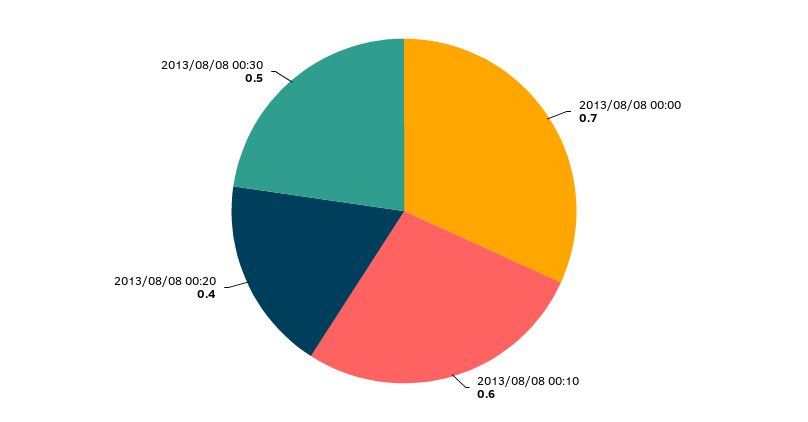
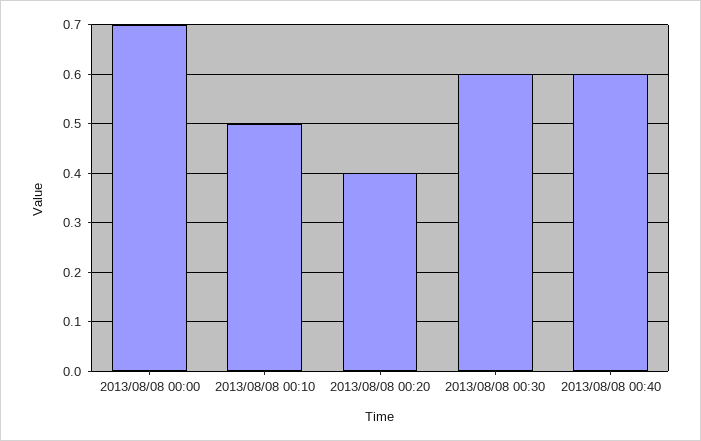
2013/08/08 00:10: 0.6 -> 0.5
2013/08/08 00:30: 0.5 -> 0.6
2013/08/08 00:40: none -> 0.6

